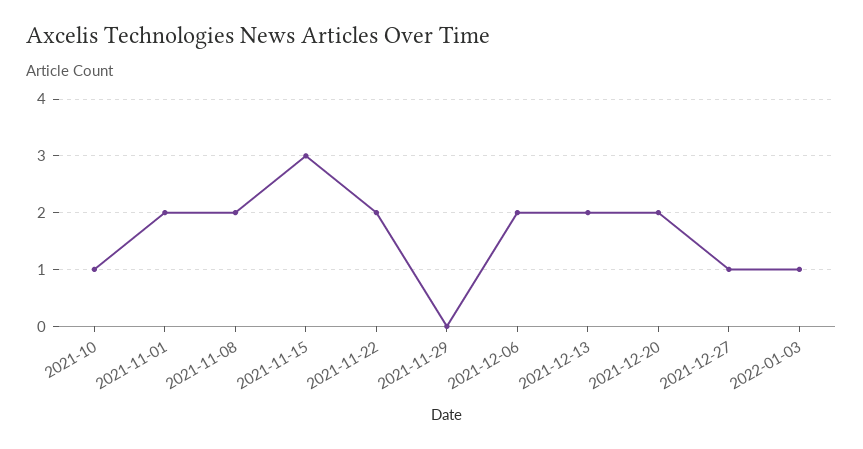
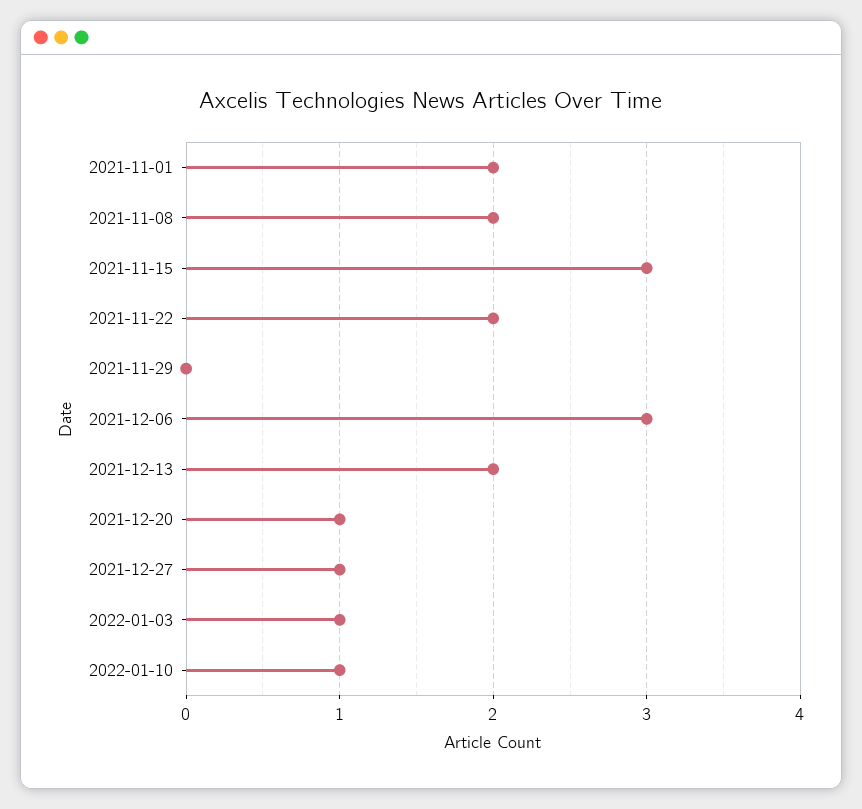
2021-10: 1 -> none
2021-12-06: 2 -> 3
2021-12-20: 2 -> 1
2022-01-10: none -> 1

